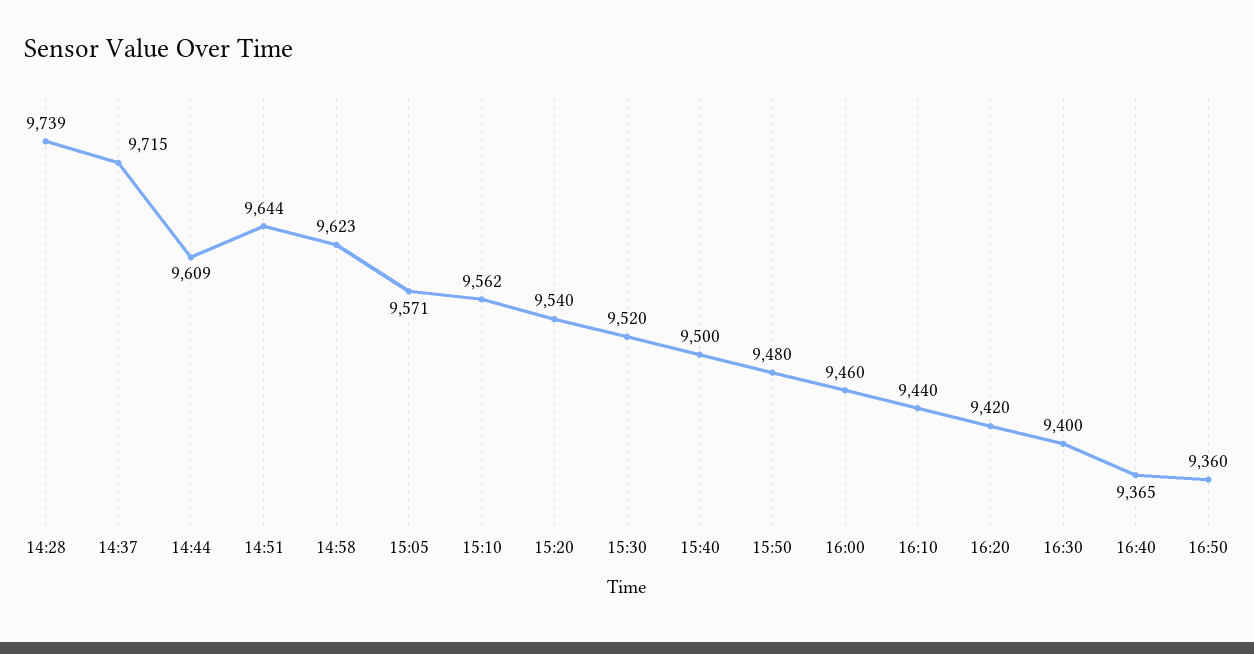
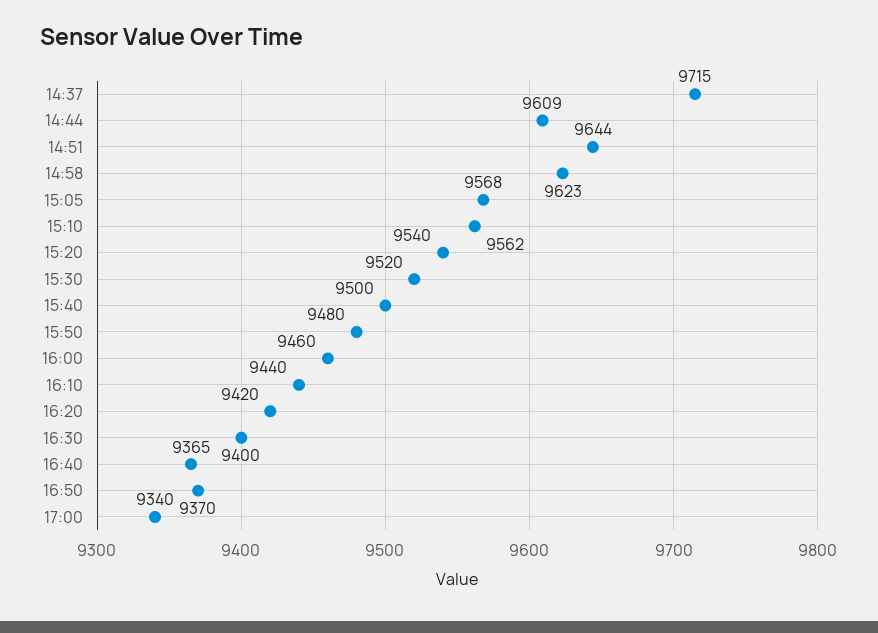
14:28: 9739 -> none
15:05: 9571 -> 9568
16:50: 9360 -> 9370
17:00: none -> 9340

